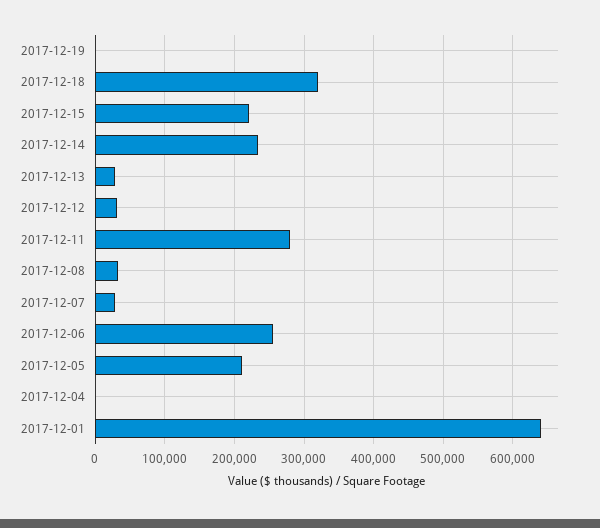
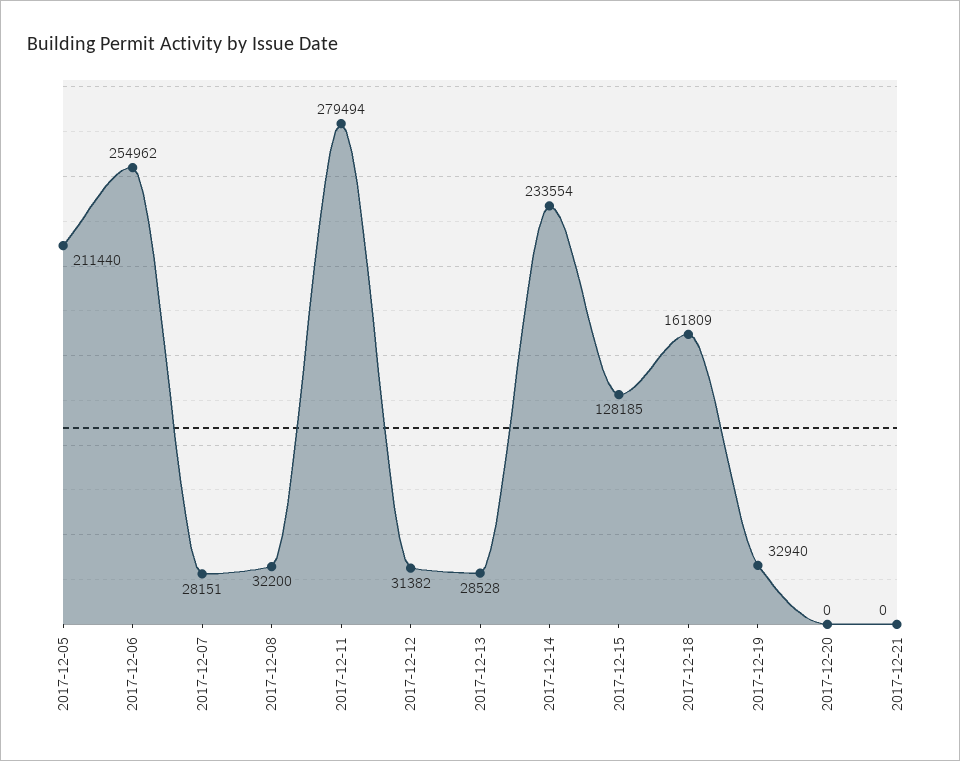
2017-12-19: 0 -> 32940
2017-12-18: 320000 -> 161809
2017-12-15: 220000 -> 128185
2017-12-04: 0 -> none
2017-12-01: 640000 -> none
2017-12-20: none -> 0
2017-12-21: none -> 0

